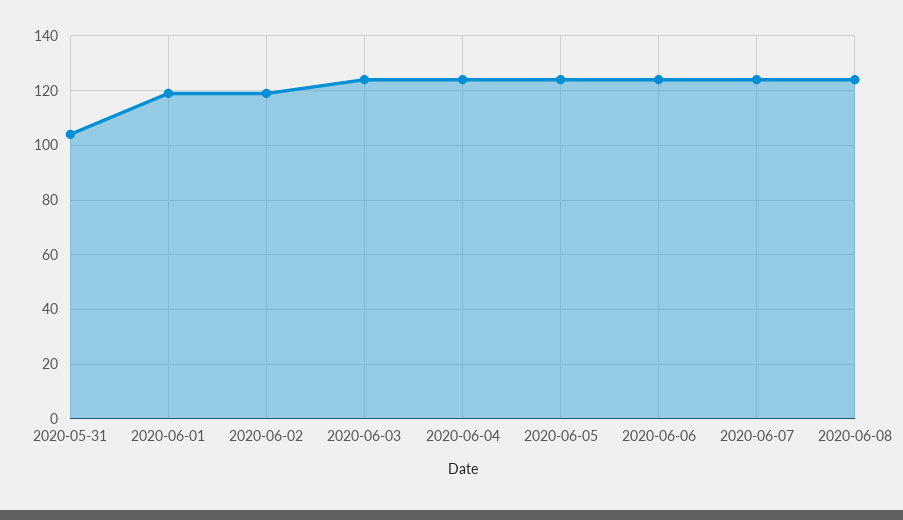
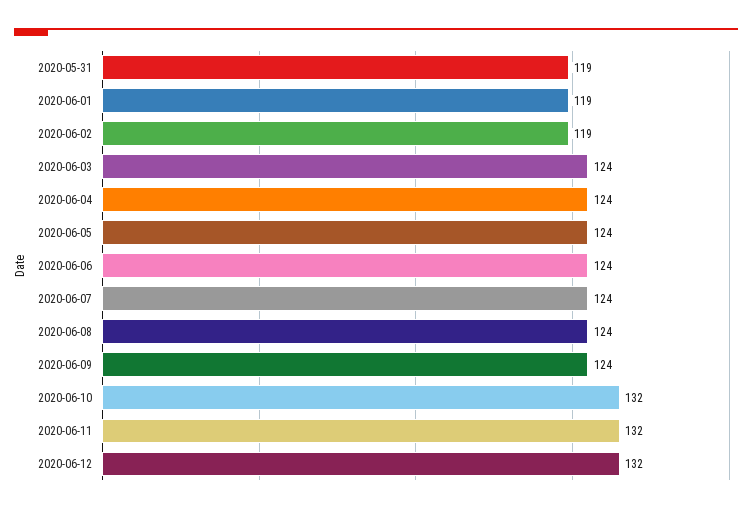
2020-05-31: 105 -> 119
2020-06-09: none -> 124
2020-06-10: none -> 132
2020-06-11: none -> 132
2020-06-12: none -> 132

